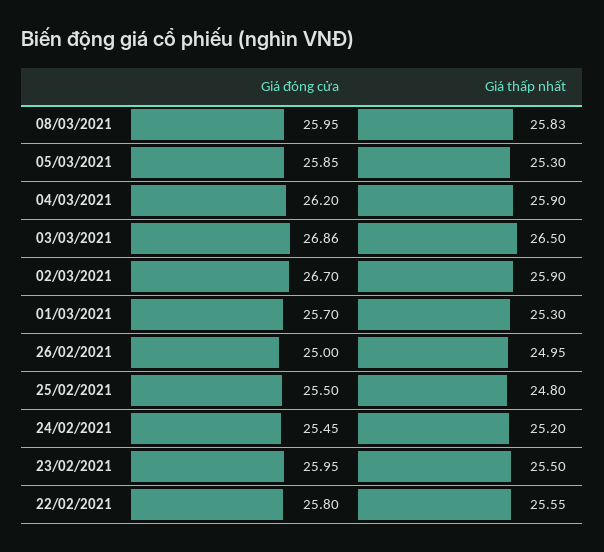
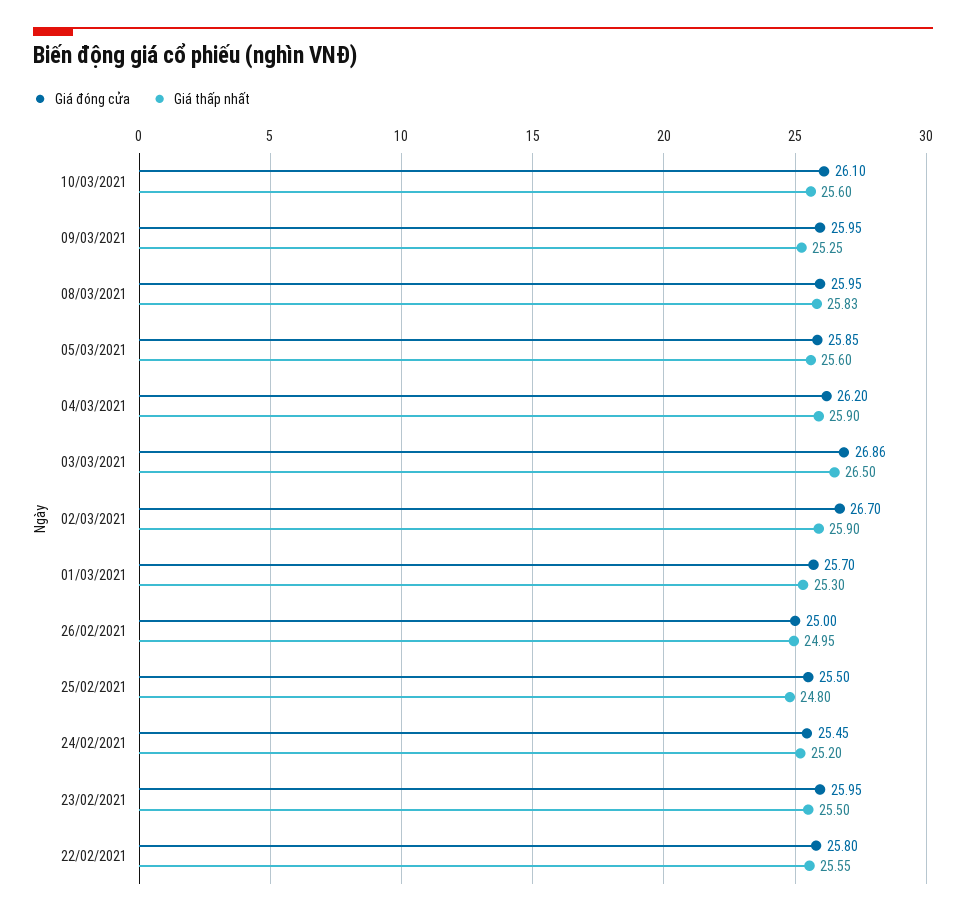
Giá thấp nhất, 05/03/2021: 25.3 -> 25.6
Giá đóng cửa, 10/03/2021: none -> 26.1
Giá thấp nhất, 10/03/2021: none -> 25.6
Giá đóng cửa, 09/03/2021: none -> 25.95
Giá thấp nhất, 09/03/2021: none -> 25.25

